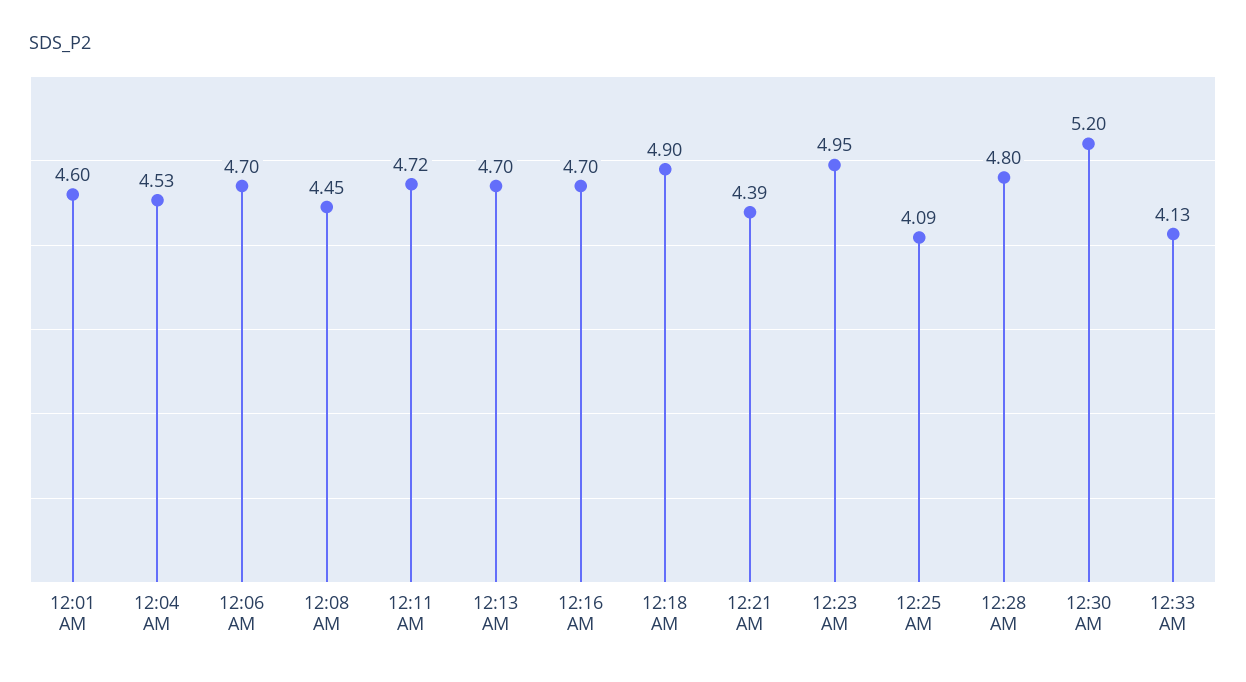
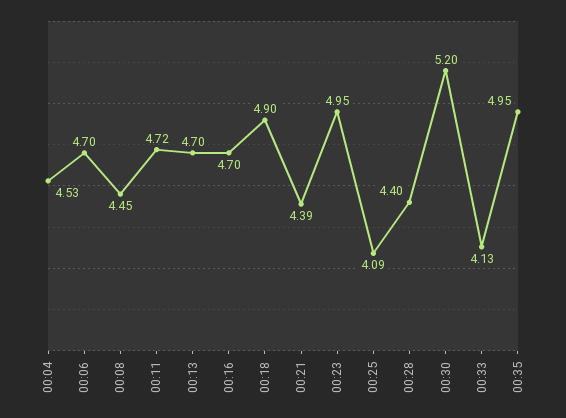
12:01 AM: 4.6 -> none
12:28 AM: 4.8 -> 4.4
00:35: none -> 4.95

